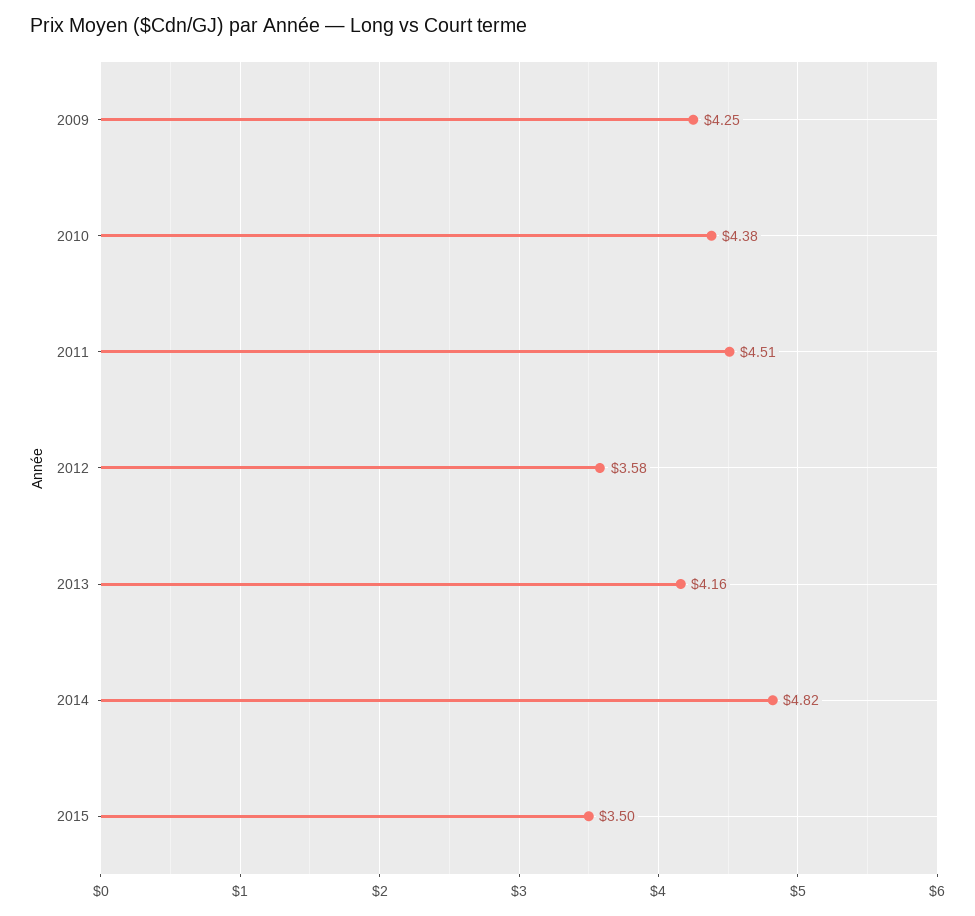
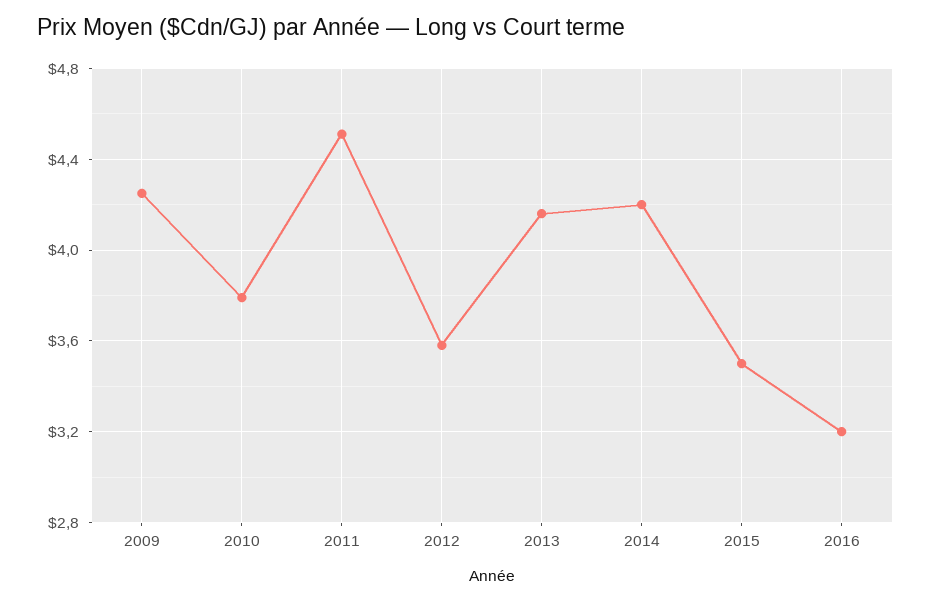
2010: 4.38 -> 3.8
2014: 4.82 -> 4.2
2016: none -> 3.2

